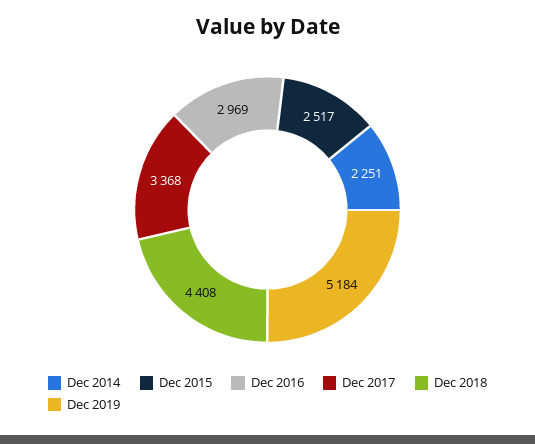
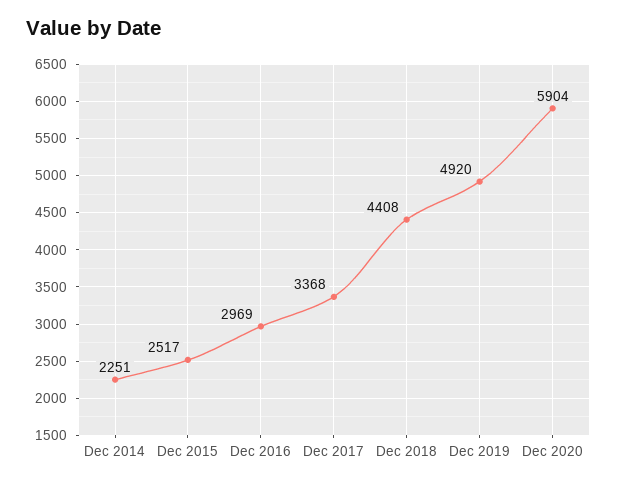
Dec 2019: 5184 -> 4920
Dec 2020: none -> 5904

